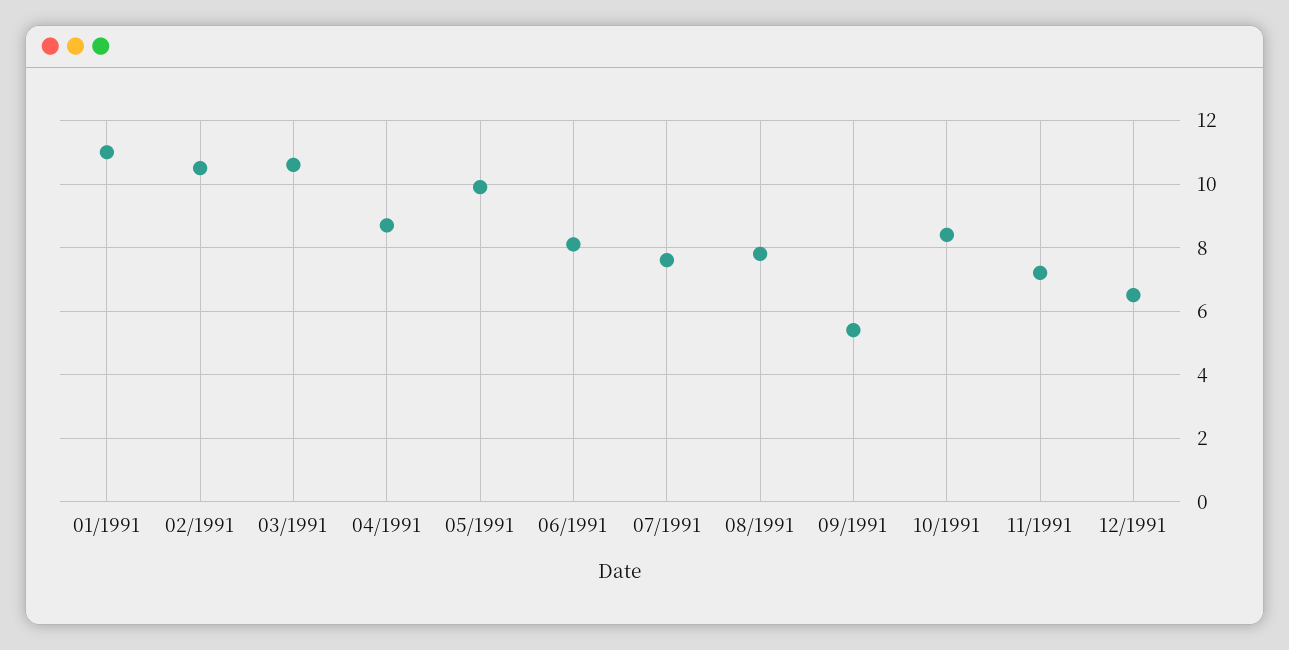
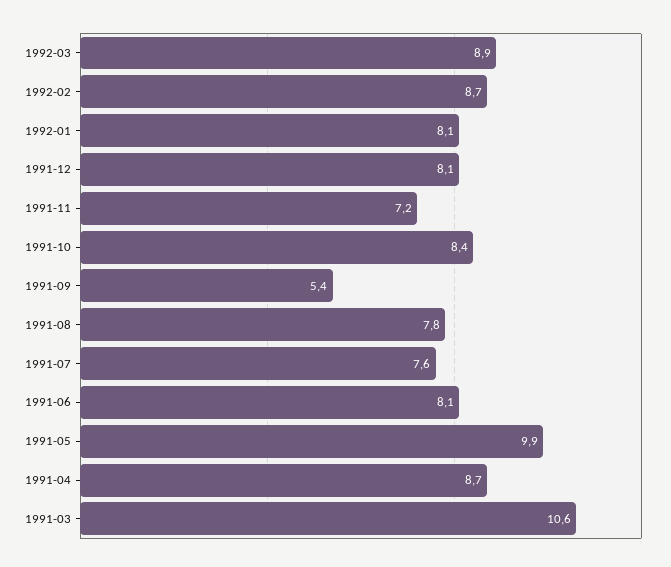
01/1991: 11 -> none
02/1991: 10.5 -> none
12/1991: 6.5 -> 8.1
1992-03: none -> 8.9
1992-02: none -> 8.7
1992-01: none -> 8.1

